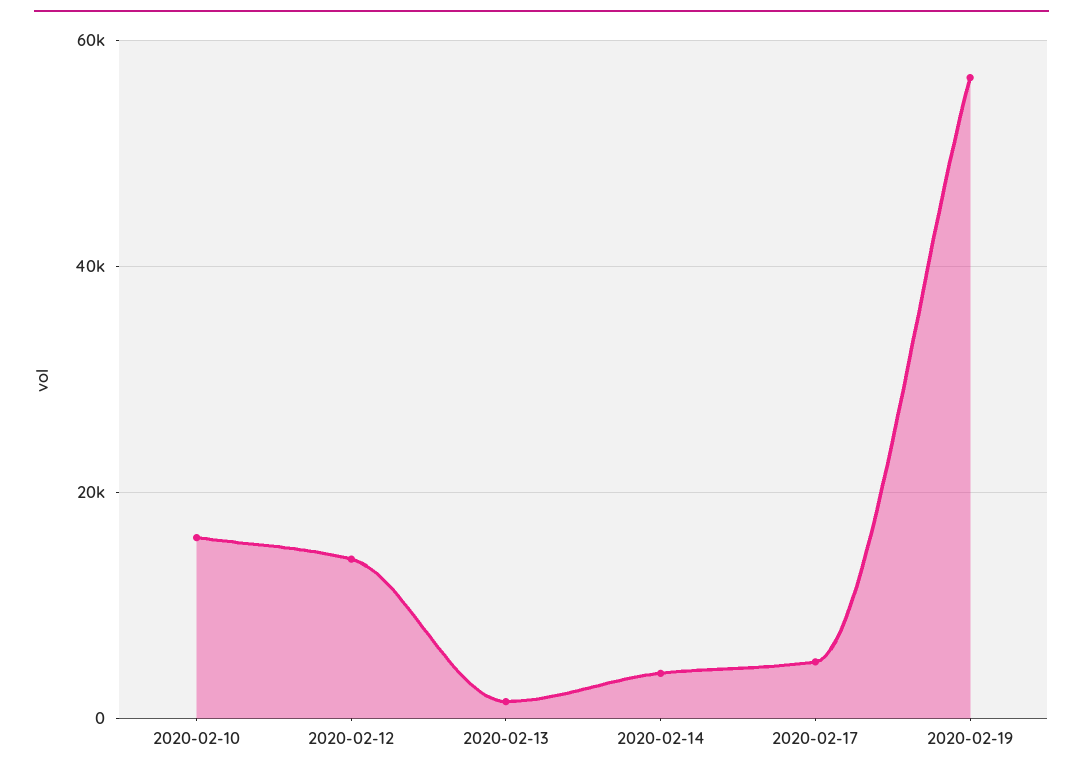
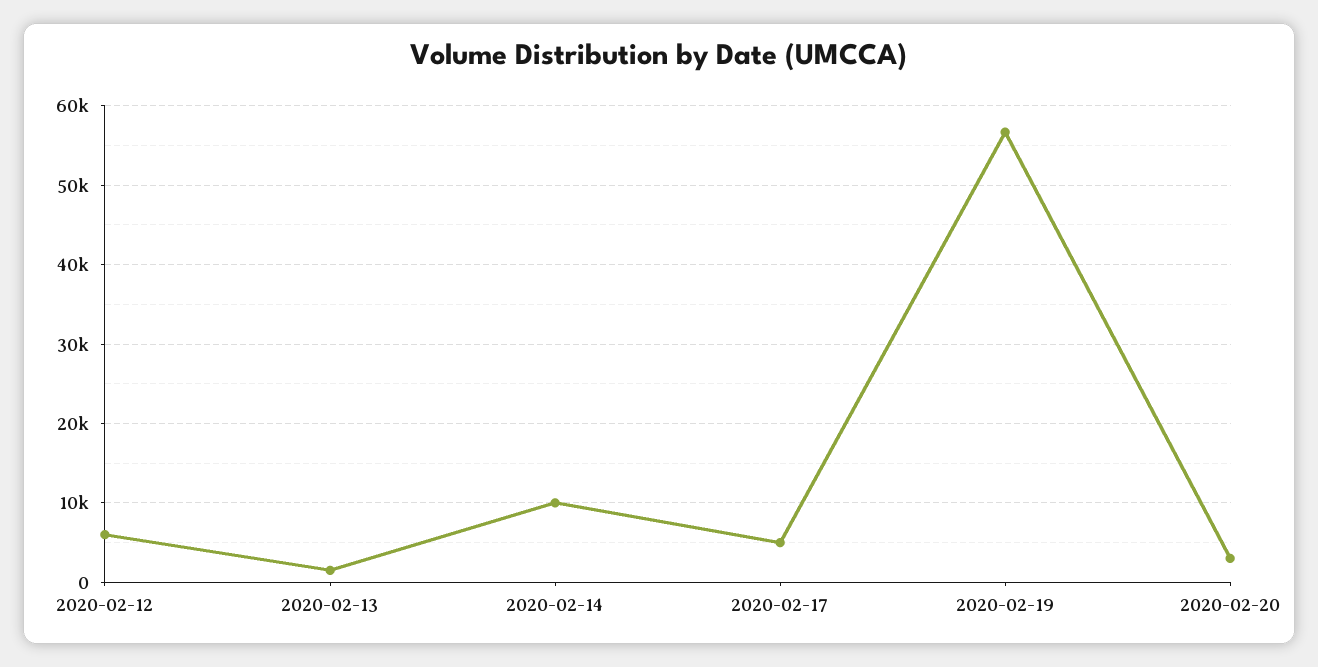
2020-02-10: 16000 -> none
2020-02-12: 14000 -> 6000
2020-02-14: 4000 -> 10000
2020-02-20: none -> 3000

